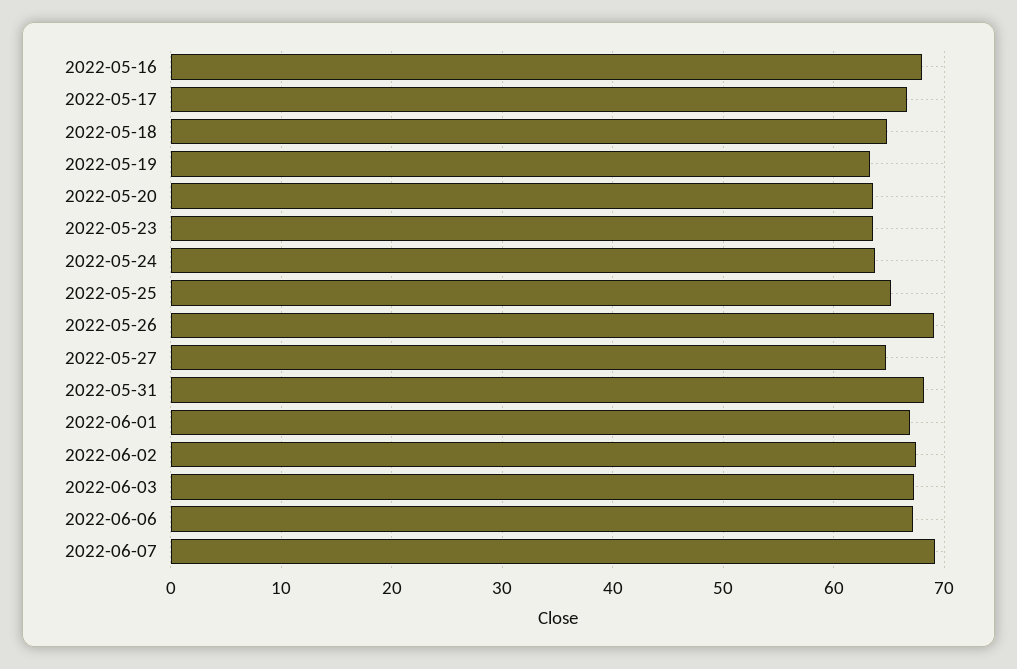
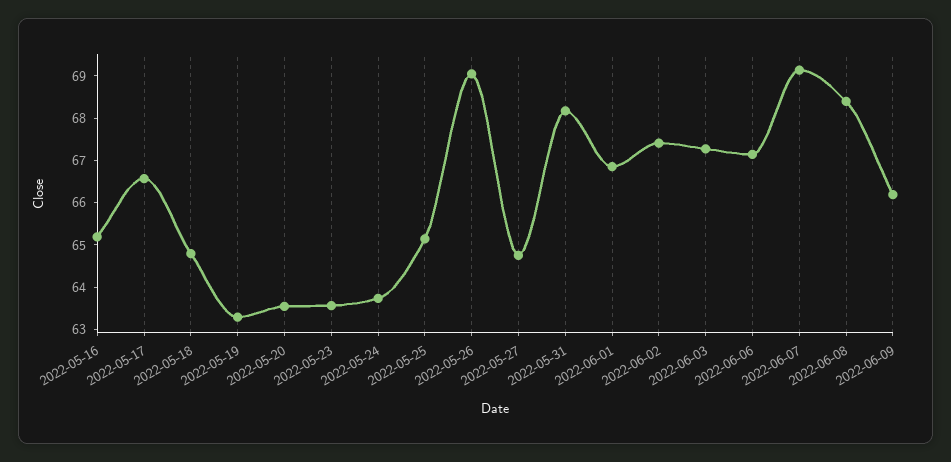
2022-05-16: 68 -> 65.2
2022-06-08: none -> 68.4
2022-06-09: none -> 66.2

